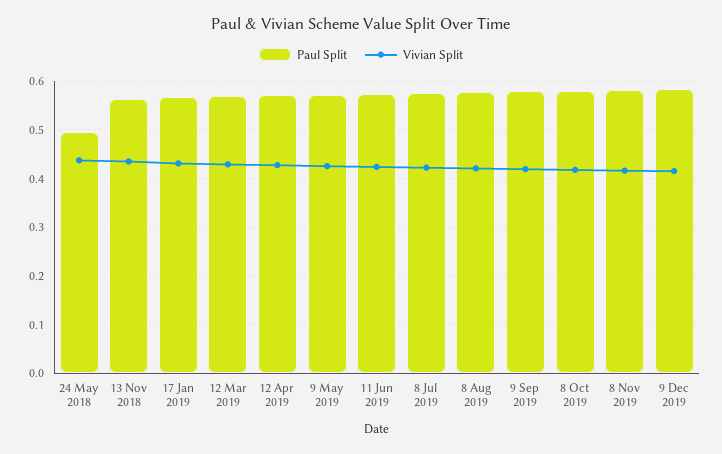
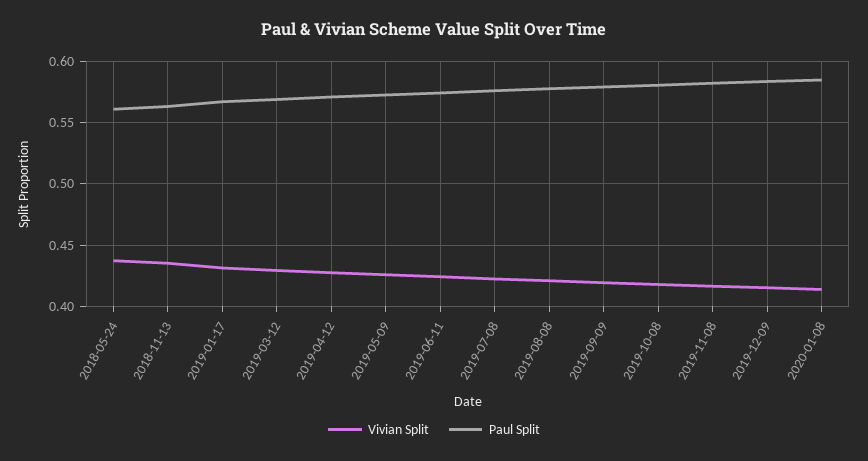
Paul Split, 24 May 2018: 0.5 -> 0.56
Vivian Split, 2020-01-08: none -> 0.415
Paul Split, 2020-01-08: none -> 0.585

